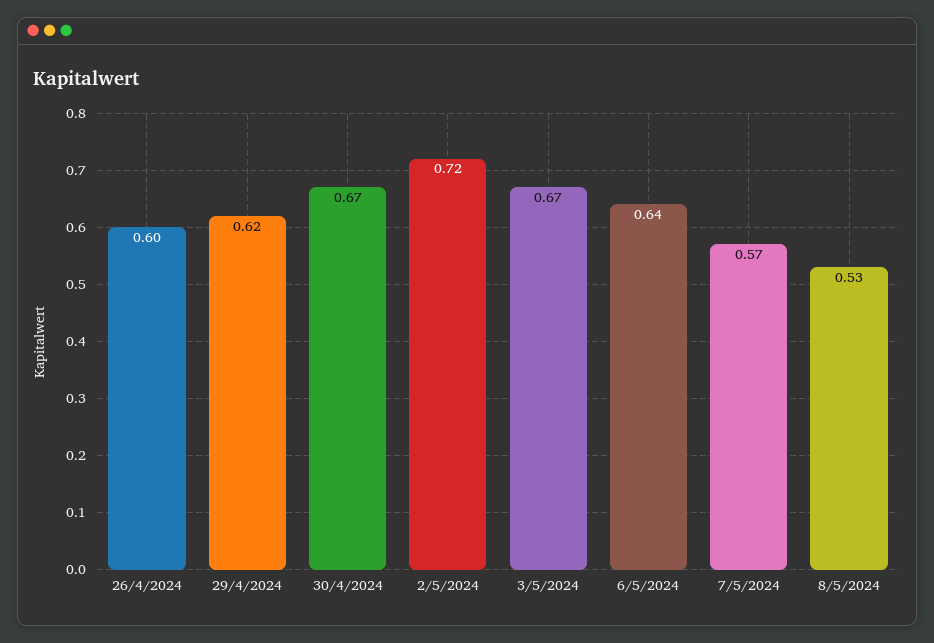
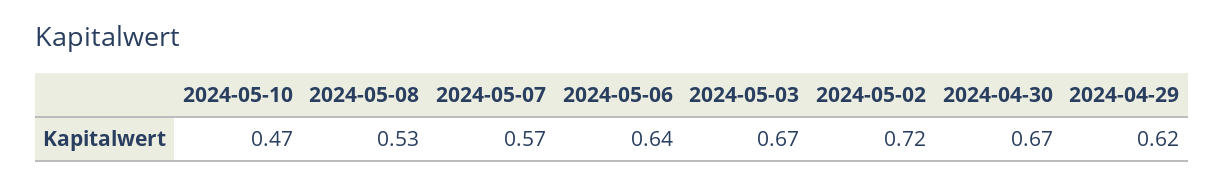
26/4/2024: 0.6 -> none
2024-05-10: none -> 0.47

